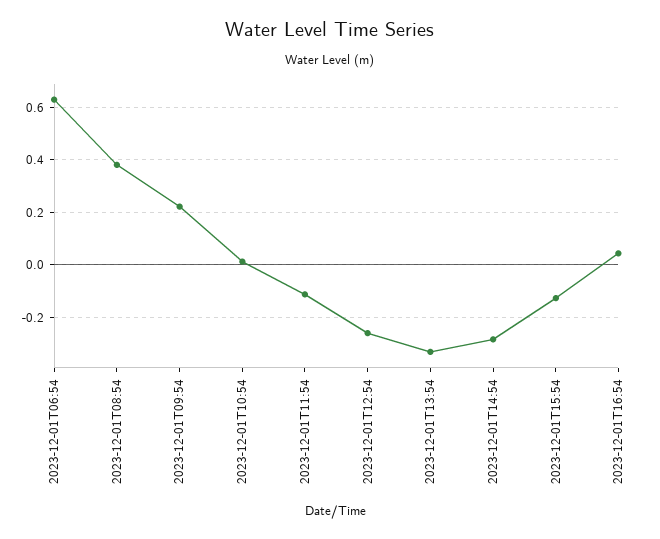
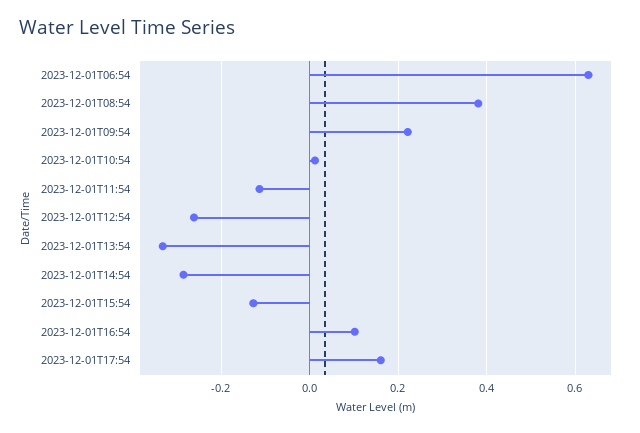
2023-12-01T16:54: 0.05 -> 0.1
2023-12-01T17:54: none -> 0.16

